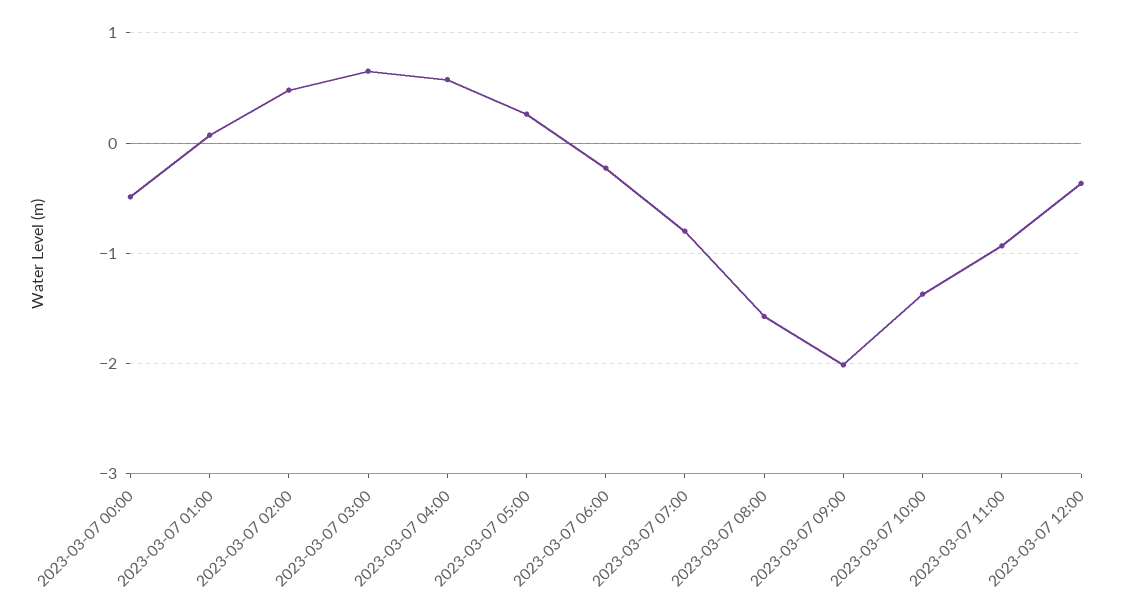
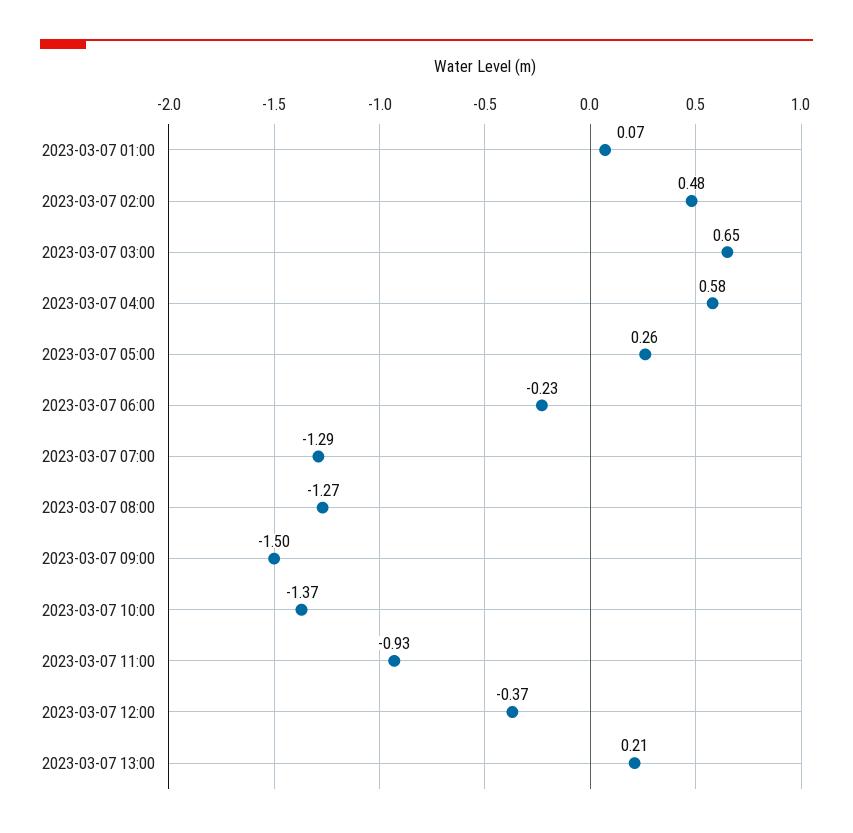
2023-03-07 00:00: -0.5 -> none
2023-03-07 07:00: -0.8 -> -1.29
2023-03-07 08:00: -1.6 -> -1.27
2023-03-07 09:00: -2 -> -1.5
2023-03-07 13:00: none -> 0.21

